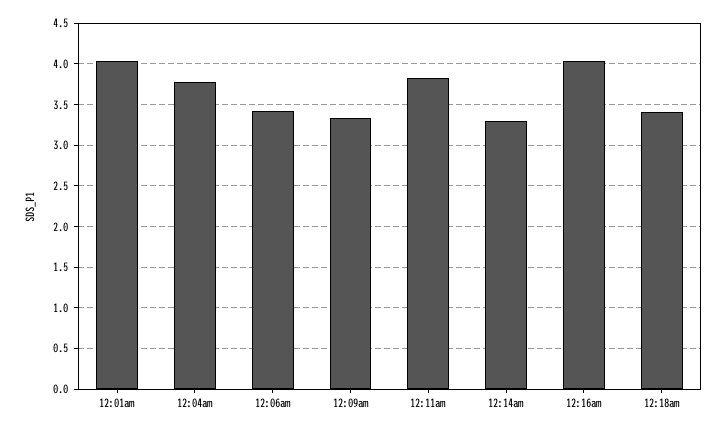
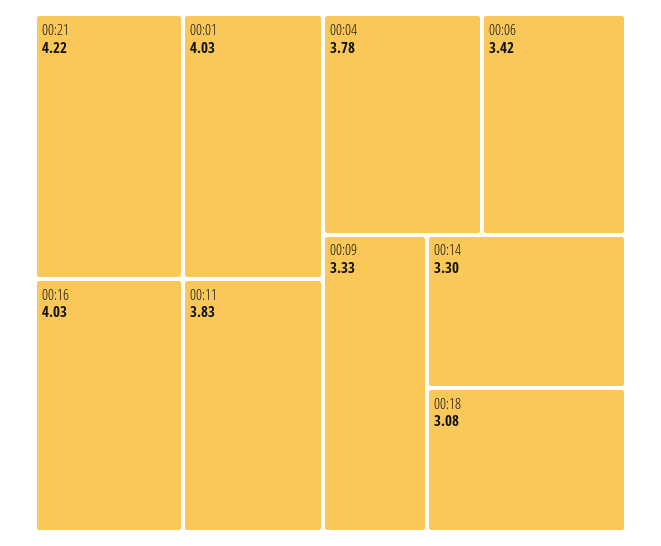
12:18am: 3.4 -> 3.08
00:21: none -> 4.22

